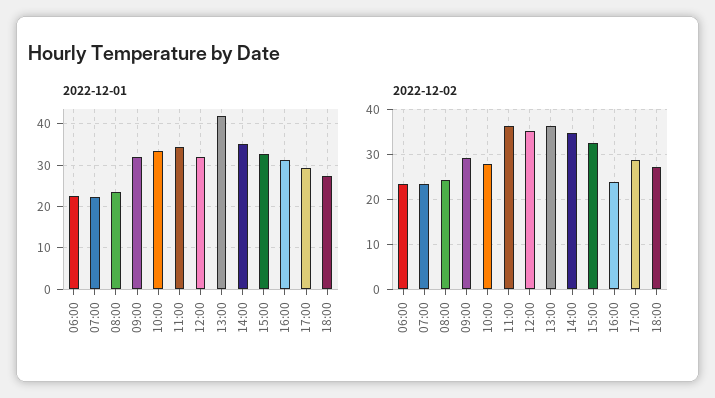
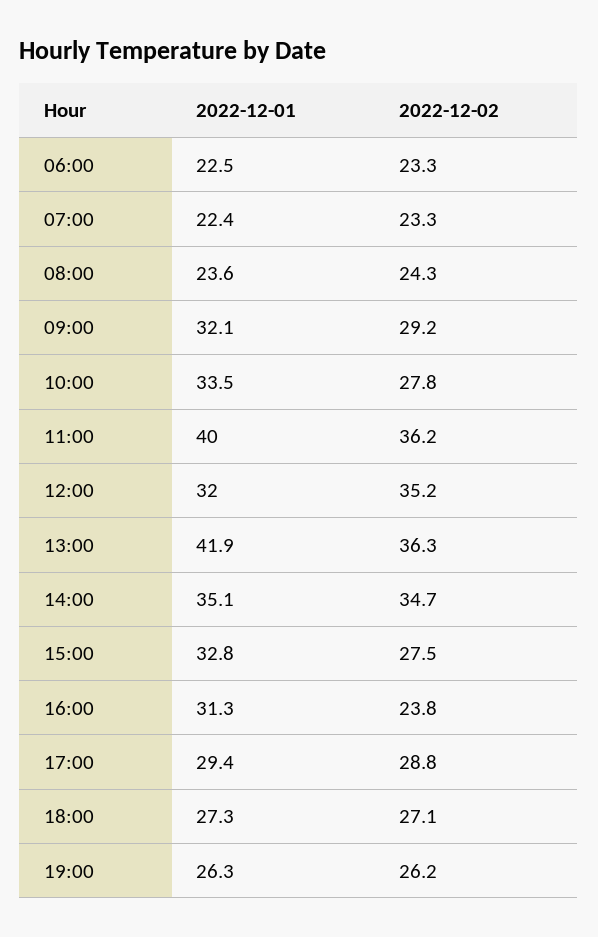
2022-12-01, 11:00: 34 -> 40
2022-12-02, 15:00: 32 -> 27.5
2022-12-01, 19:00: none -> 26.3
2022-12-02, 19:00: none -> 26.2

